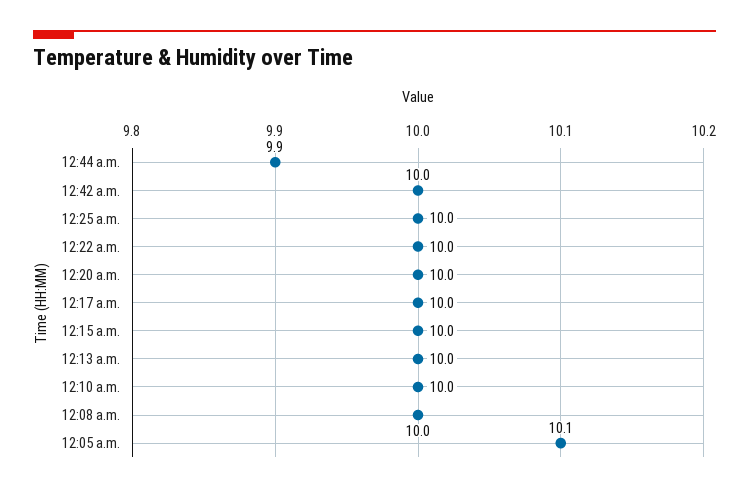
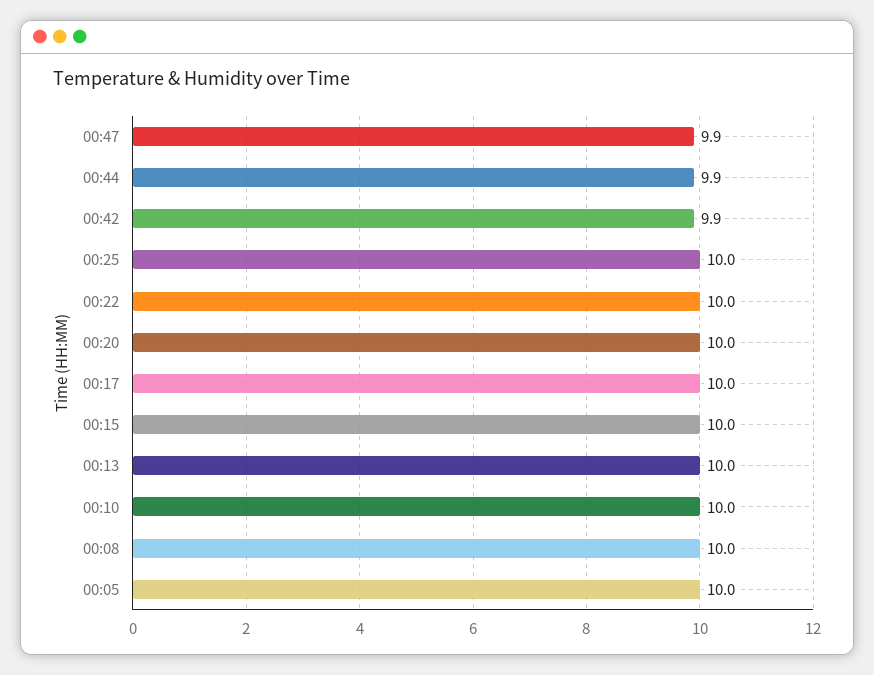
12:42 a.m.: 10 -> 9.9
12:05 a.m.: 10.1 -> 10
00:47: none -> 9.9

